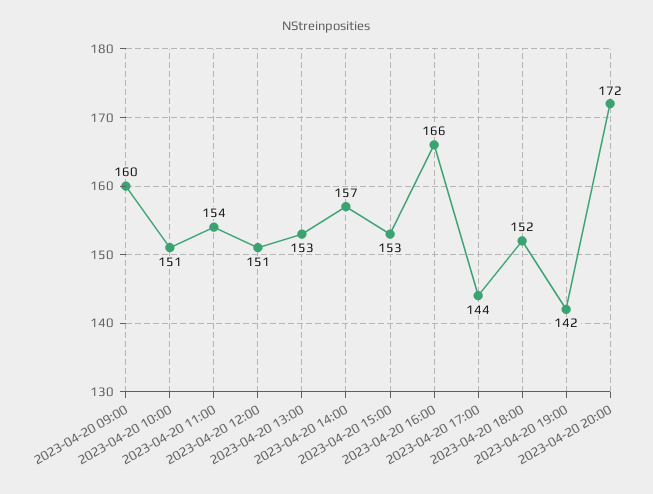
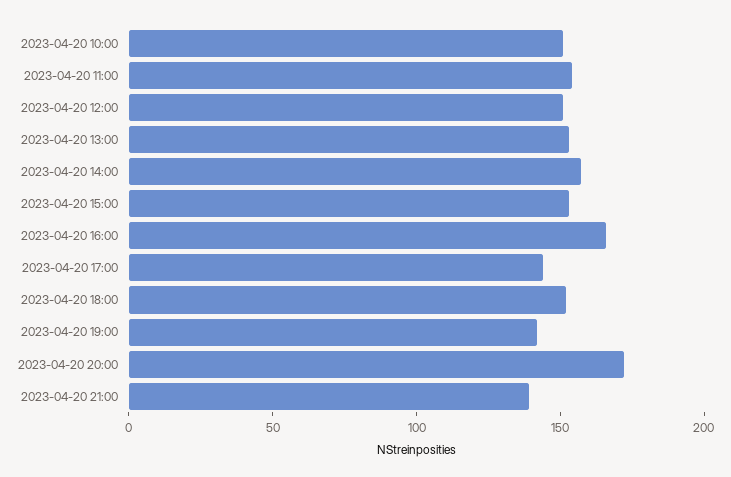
2023-04-20 09:00: 160 -> none
2023-04-20 21:00: none -> 140

